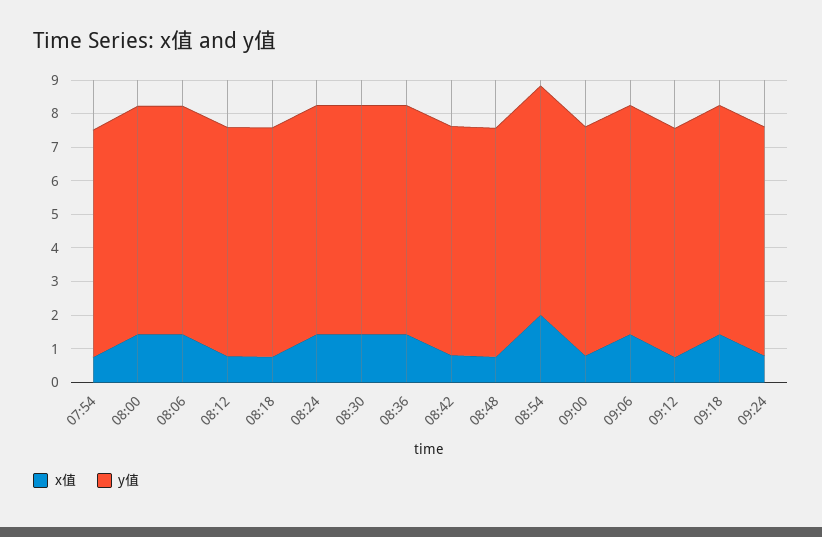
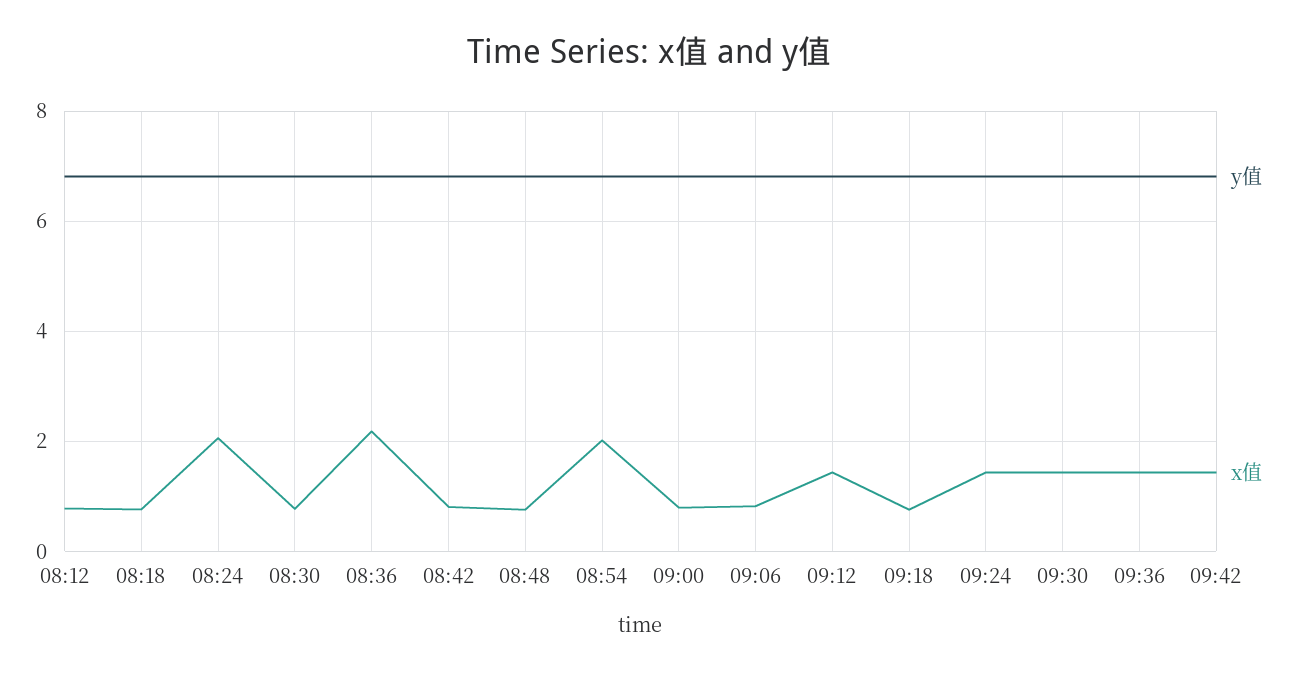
x值, 07:54: 0.75 -> none
y值, 07:54: 6.75 -> none
x值, 08:00: 1.5 -> none
y值, 08:00: 6.75 -> none
x值, 08:06: 1.5 -> none
y值, 08:06: 6.75 -> none
x值, 08:24: 1.5 -> 2
x值, 08:30: 1.5 -> 0.8
x值, 08:36: 1.5 -> 2.2
x值, 09:06: 1.5 -> 0.8
x值, 09:12: 0.75 -> 1.4
x值, 09:18: 1.5 -> 0.8
x值, 09:24: 0.75 -> 1.4
y值, 09:30: none -> 6.8
x值, 09:30: none -> 1.4
y值, 09:36: none -> 6.8
x值, 09:36: none -> 1.4
y值, 09:42: none -> 6.8
x值, 09:42: none -> 1.4

